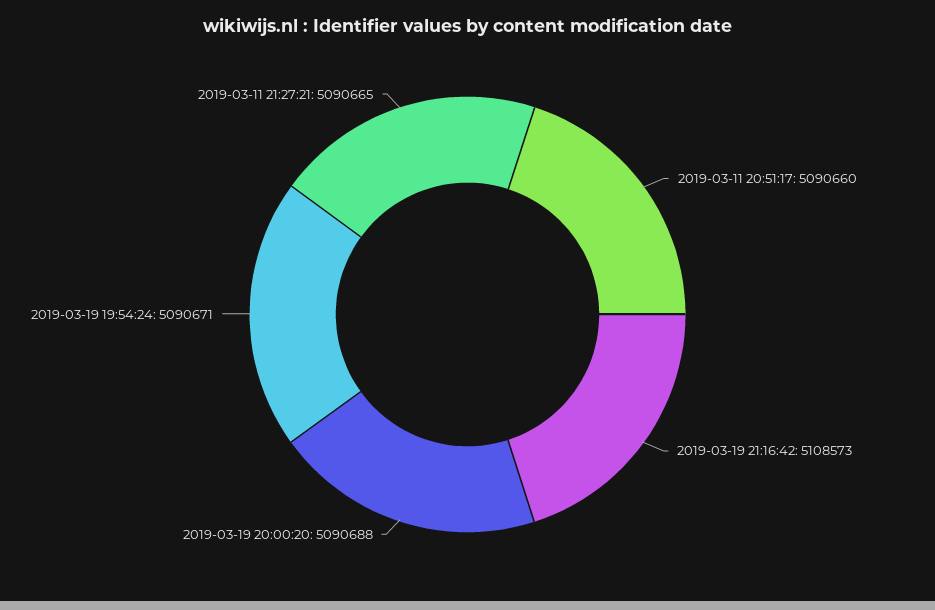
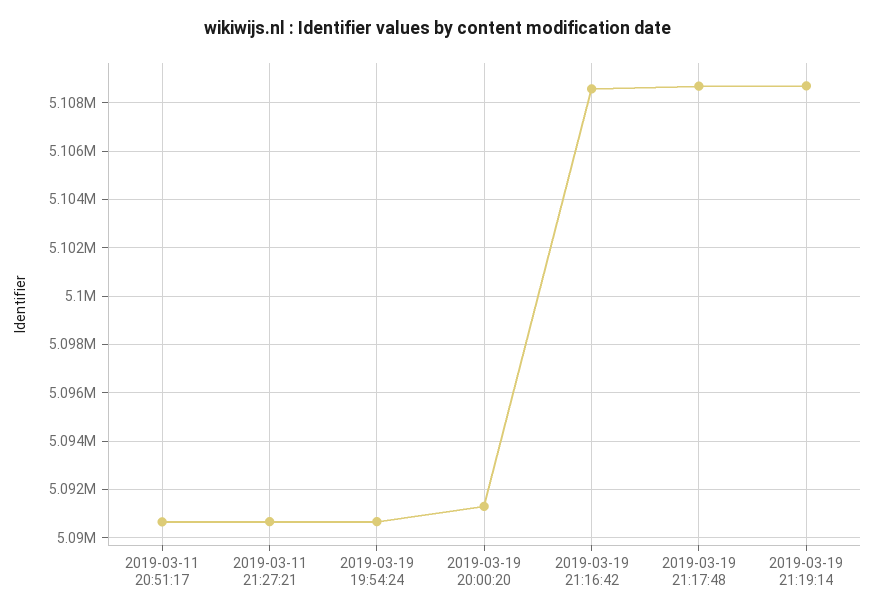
2019-03-19 20:00:20: 5090688 -> 5091250
2019-03-19 21:17:48: none -> 5108750
2019-03-19 21:19:14: none -> 5108750

